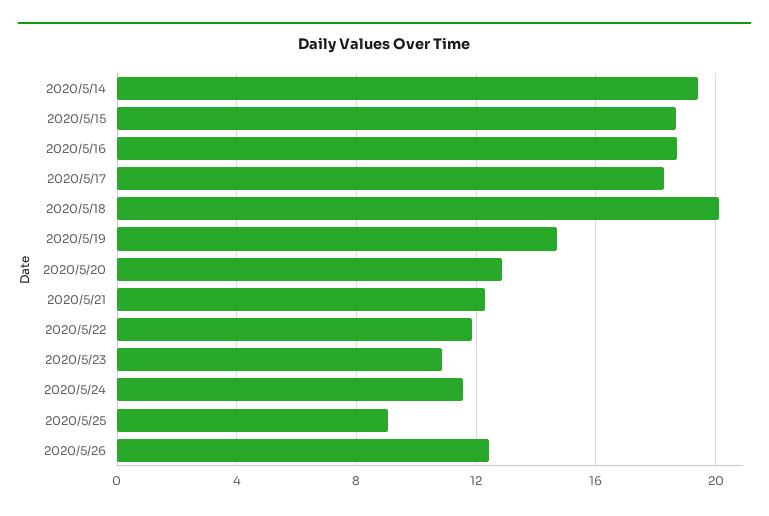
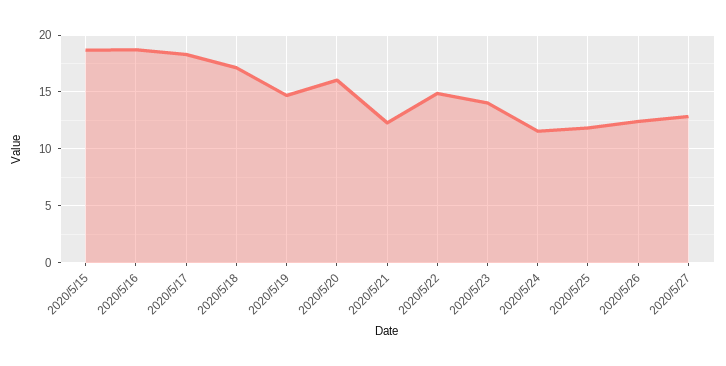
2020/5/14: 19.5 -> none
2020/5/18: 20 -> 17
2020/5/20: 13 -> 16
2020/5/22: 12 -> 15
2020/5/23: 11 -> 14
2020/5/25: 9 -> 12
2020/5/27: none -> 13

